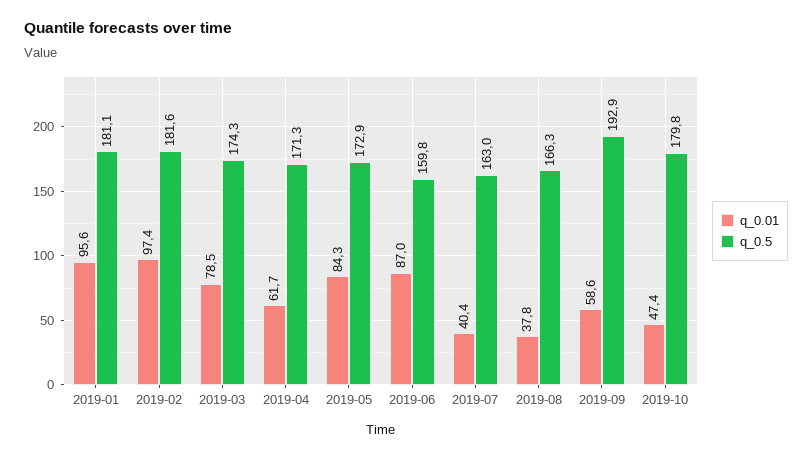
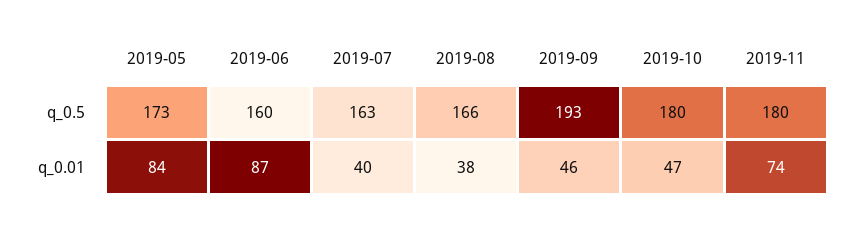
q_0.01, 2019-01: 95.6 -> none
q_0.5, 2019-01: 181.1 -> none
q_0.01, 2019-02: 97.4 -> none
q_0.5, 2019-02: 181.6 -> none
q_0.01, 2019-03: 78.5 -> none
q_0.5, 2019-03: 174.3 -> none
q_0.01, 2019-04: 61.7 -> none
q_0.5, 2019-04: 171.3 -> none
q_0.01, 2019-09: 58.6 -> 46
q_0.5, 2019-11: none -> 180
q_0.01, 2019-11: none -> 74

